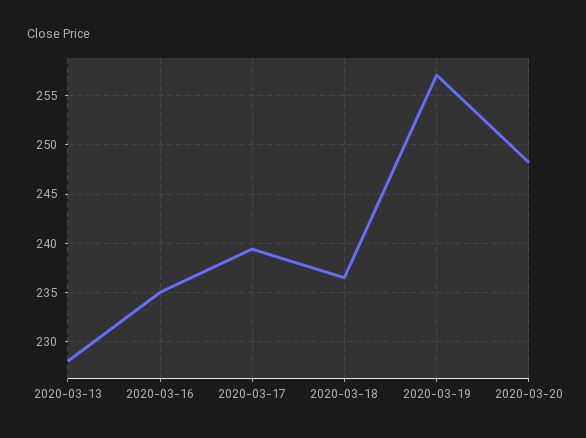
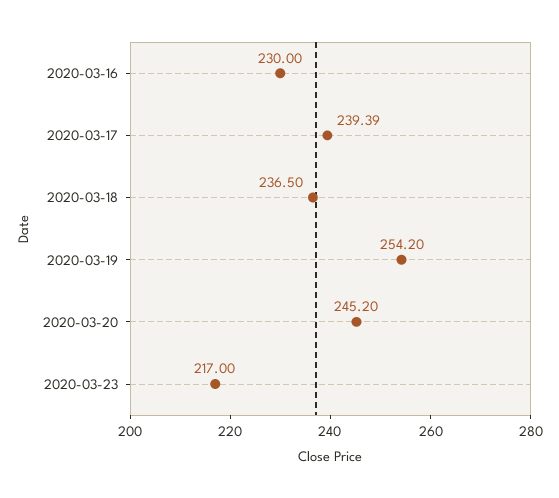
2020-03-13: 228 -> none
2020-03-16: 235 -> 230
2020-03-19: 257 -> 254.2
2020-03-20: 248 -> 245.2
2020-03-23: none -> 217

